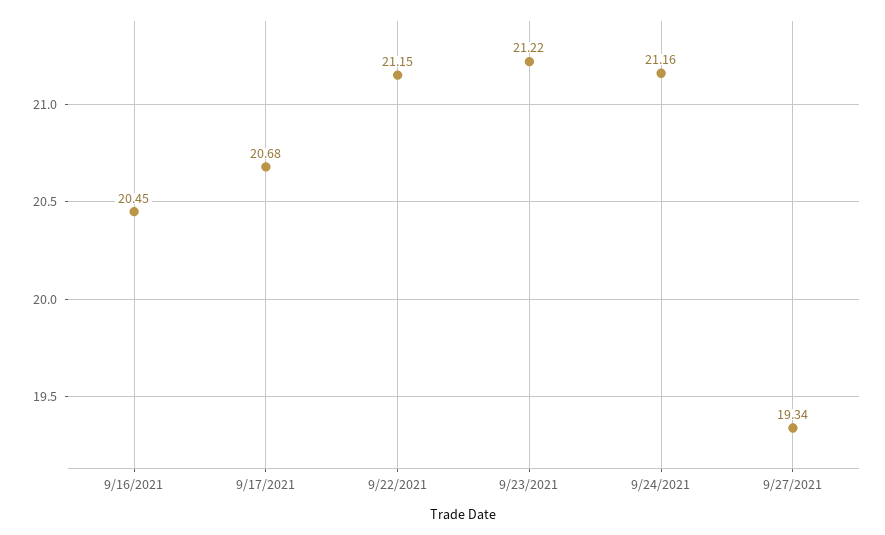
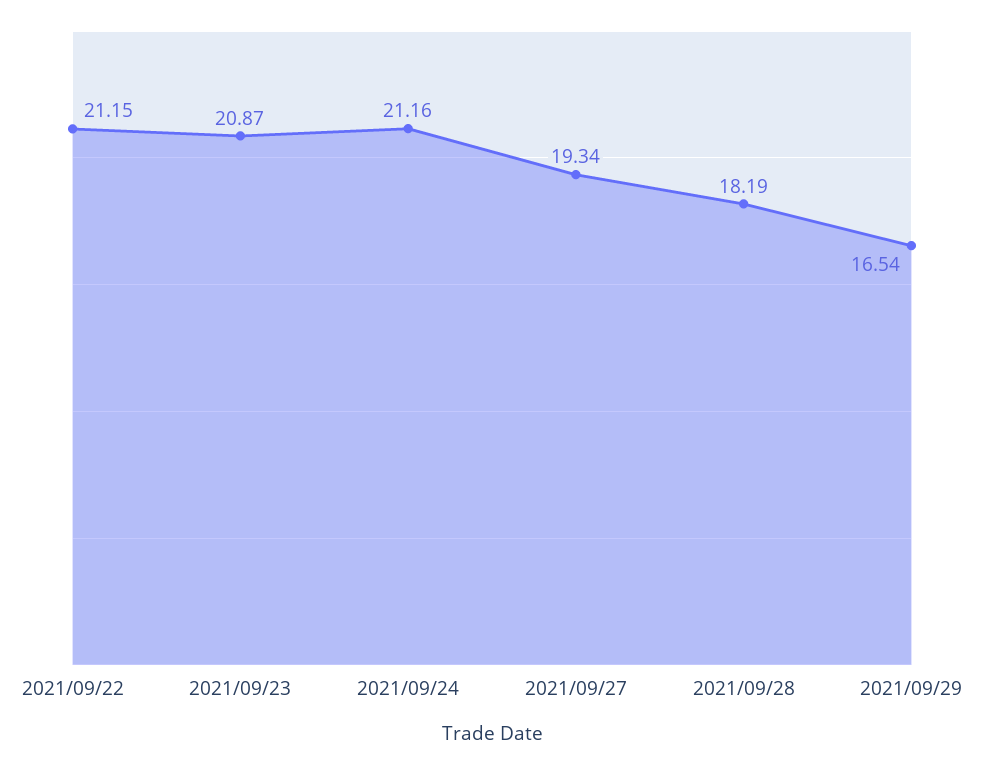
9/16/2021: 20.45 -> none
9/17/2021: 20.68 -> none
9/23/2021: 21.22 -> 20.87
2021/09/28: none -> 18.19
2021/09/29: none -> 16.54

